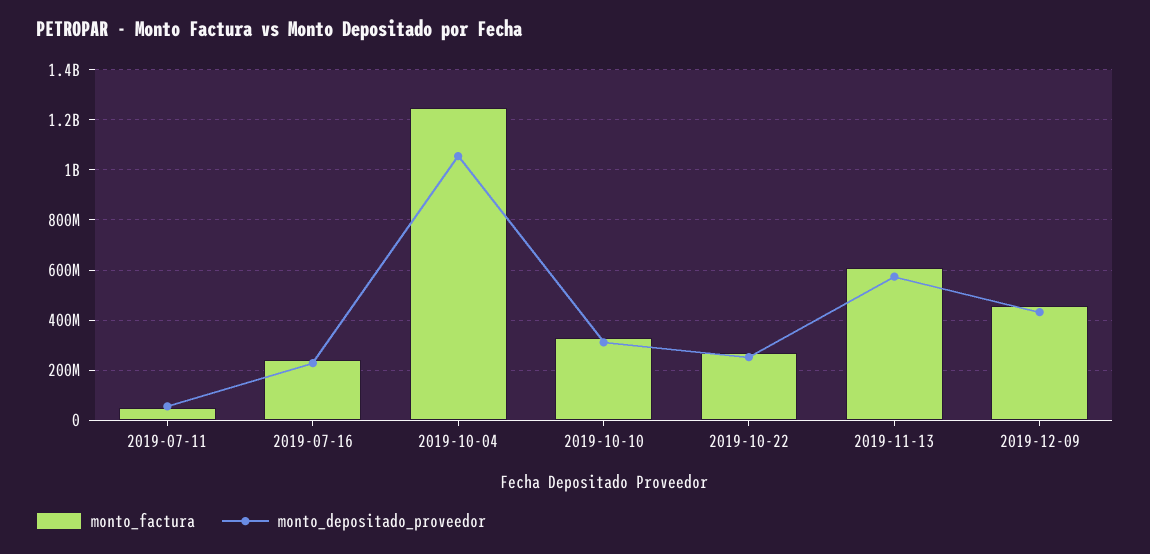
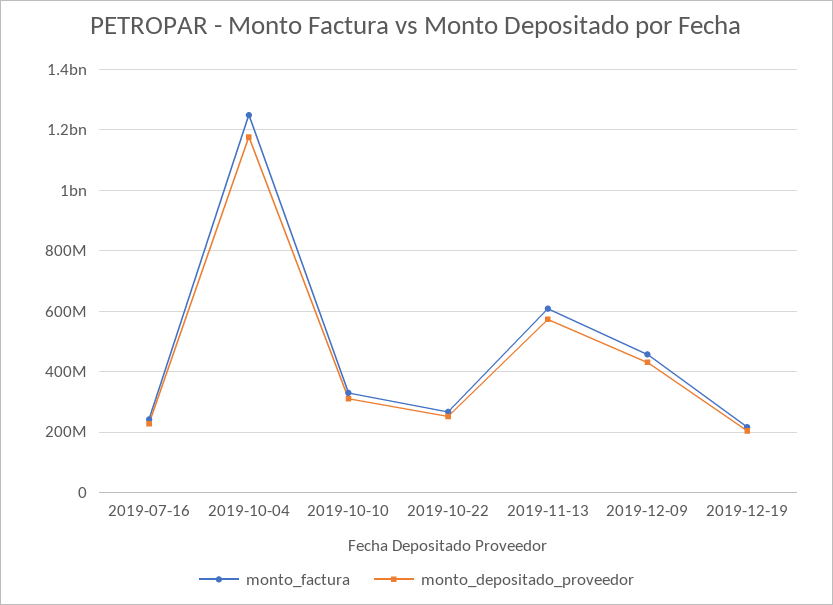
monto_factura, 2019-07-11: 50000000 -> none
monto_depositado_proveedor, 2019-07-11: 50000000 -> none
monto_depositado_proveedor, 2019-10-04: 1050000000 -> 1180000000
monto_factura, 2019-12-19: none -> 220000000
monto_depositado_proveedor, 2019-12-19: none -> 200000000

